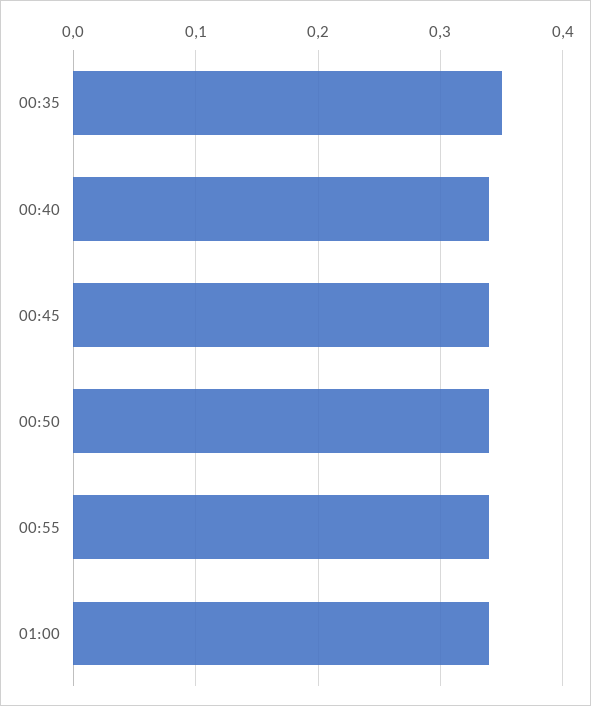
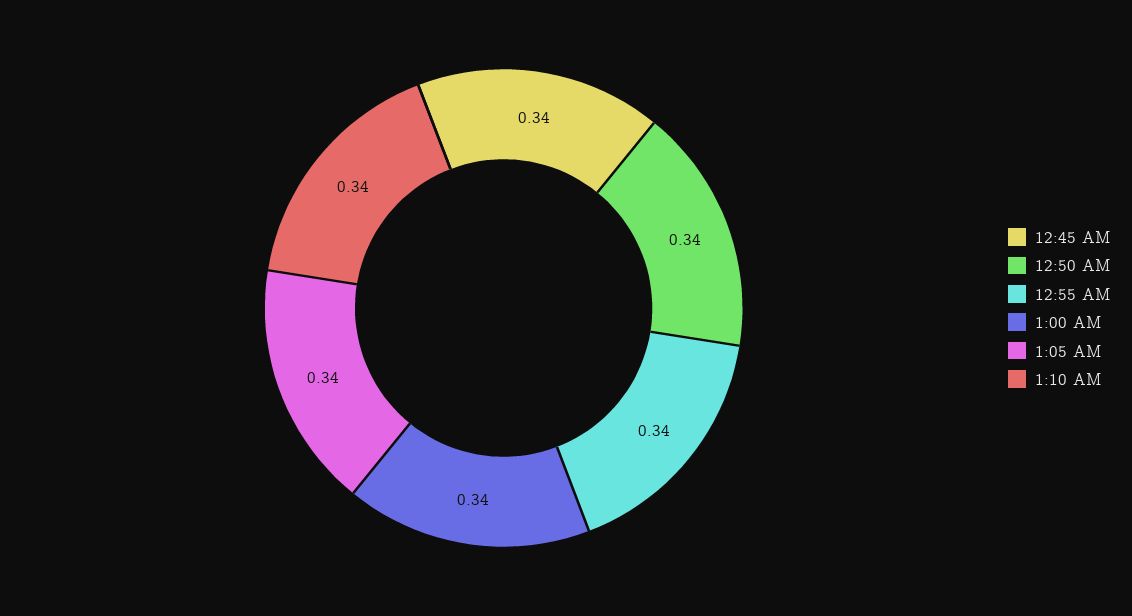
00:35: 0.35 -> none
00:40: 0.34 -> none
1:05 AM: none -> 0.34
1:10 AM: none -> 0.34

